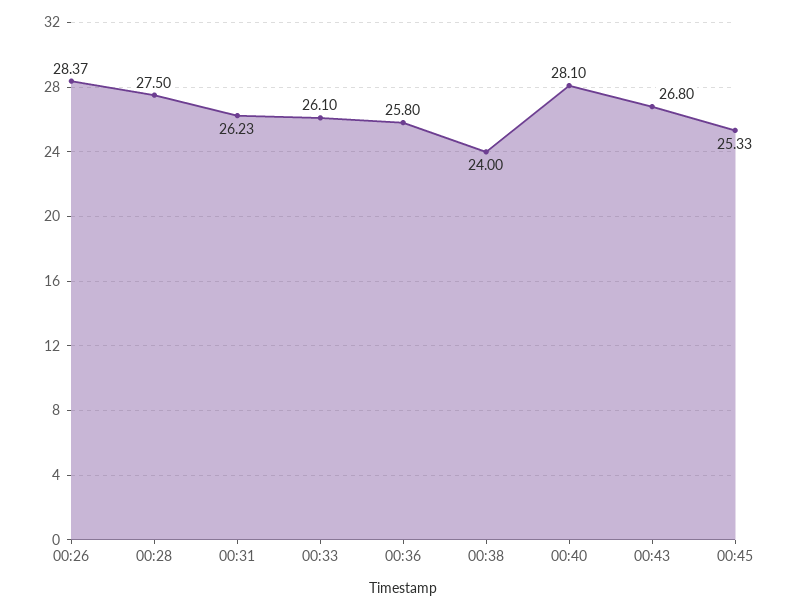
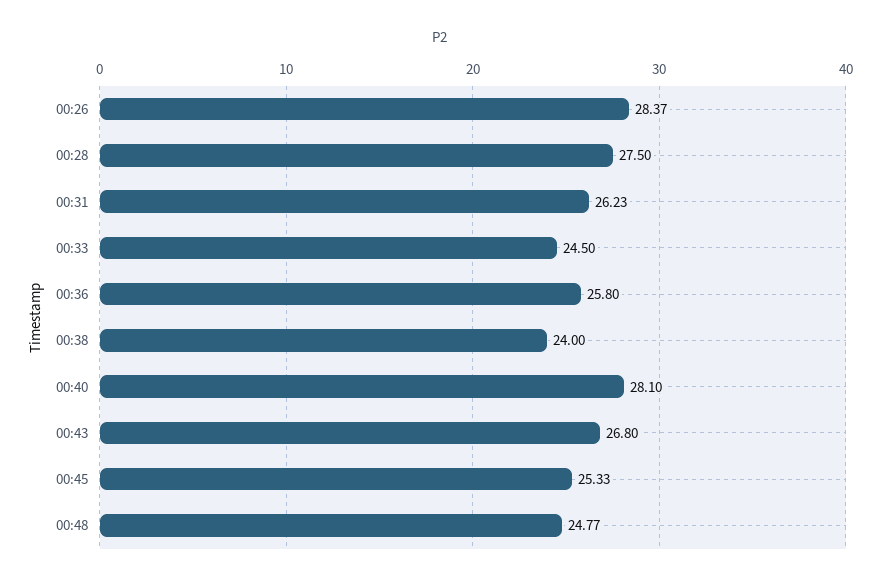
00:33: 26.1 -> 24.5
00:48: none -> 24.77

